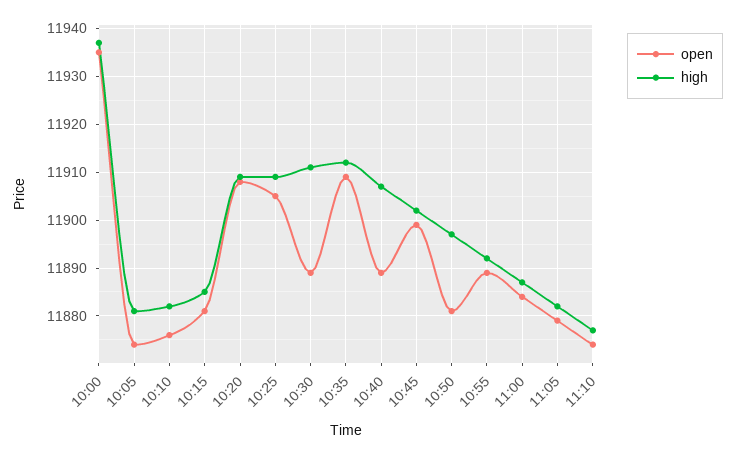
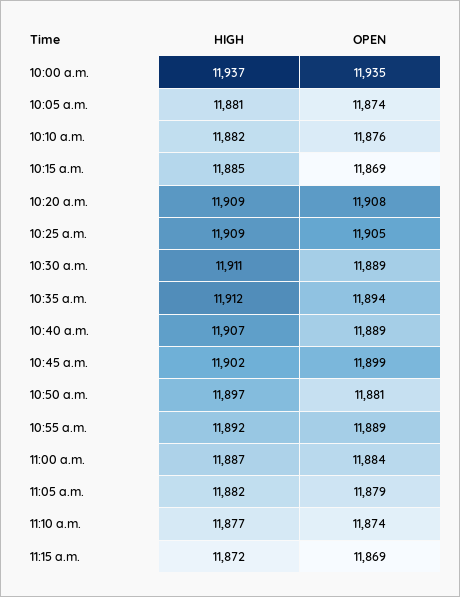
open, 10:15: 11880 -> 11869
open, 10:35: 11910 -> 11894
high, 11:15 a.m.: none -> 11872
open, 11:15 a.m.: none -> 11869

